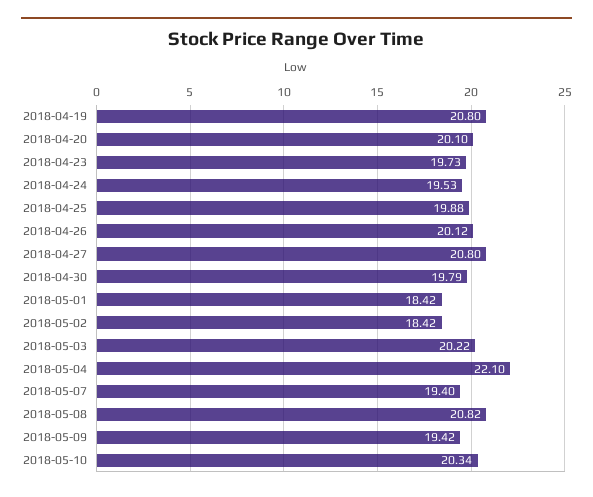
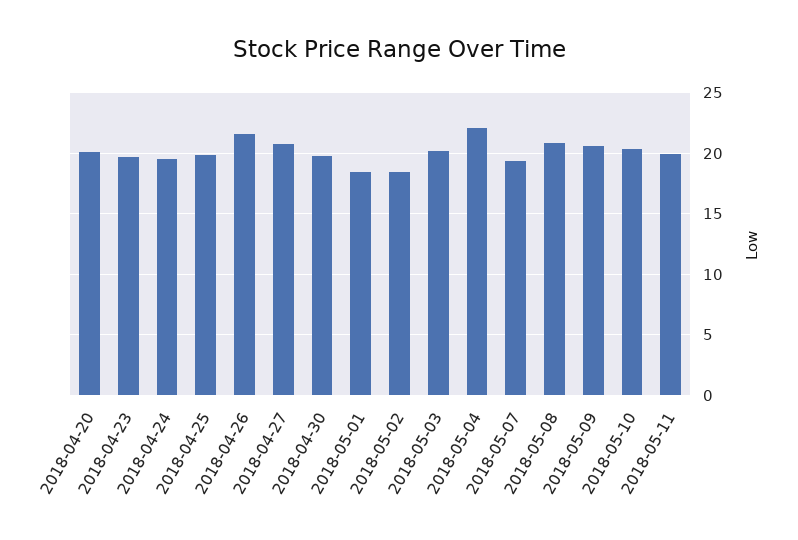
2018-04-19: 20.8 -> none
2018-04-26: 20.12 -> 21.5
2018-05-09: 19.42 -> 20.5
2018-05-11: none -> 20

